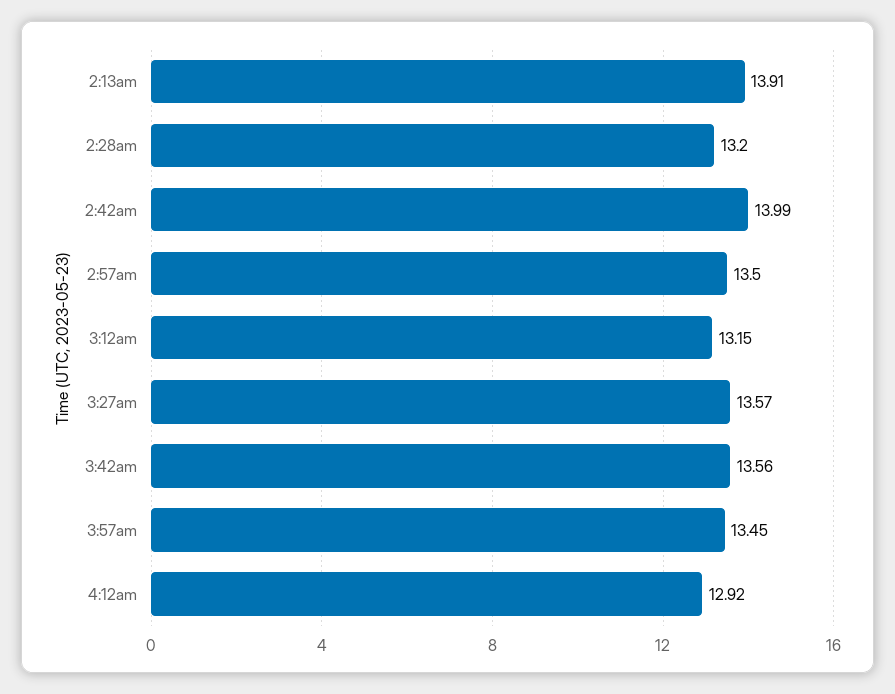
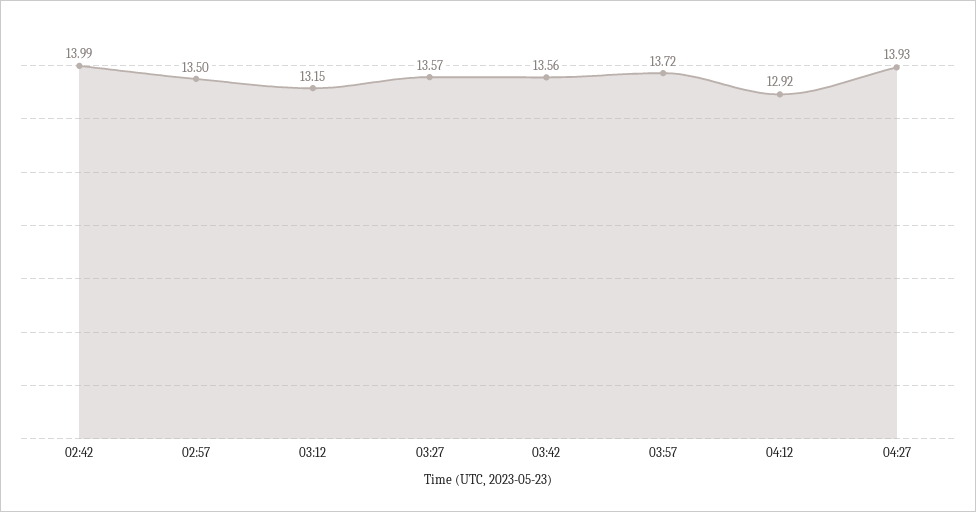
2:13am: 13.91 -> none
2:28am: 13.2 -> none
3:57am: 13.45 -> 13.72
04:27: none -> 13.93

